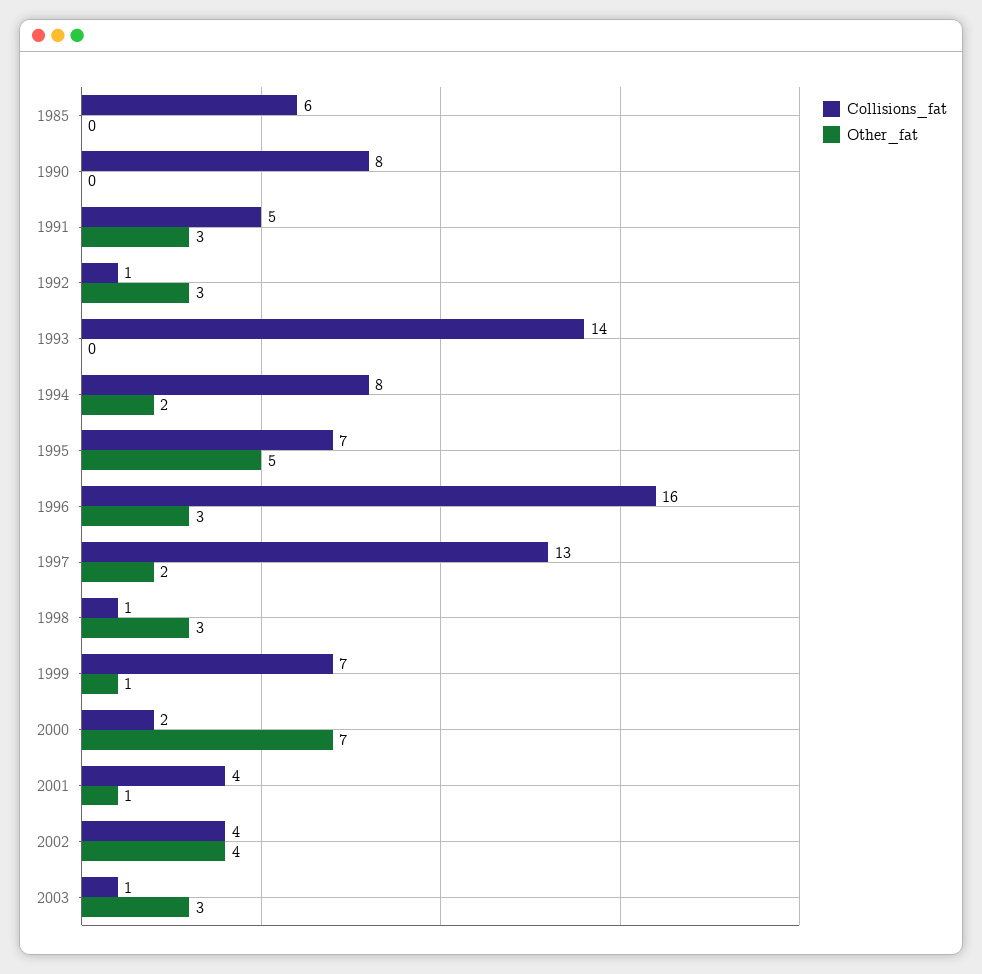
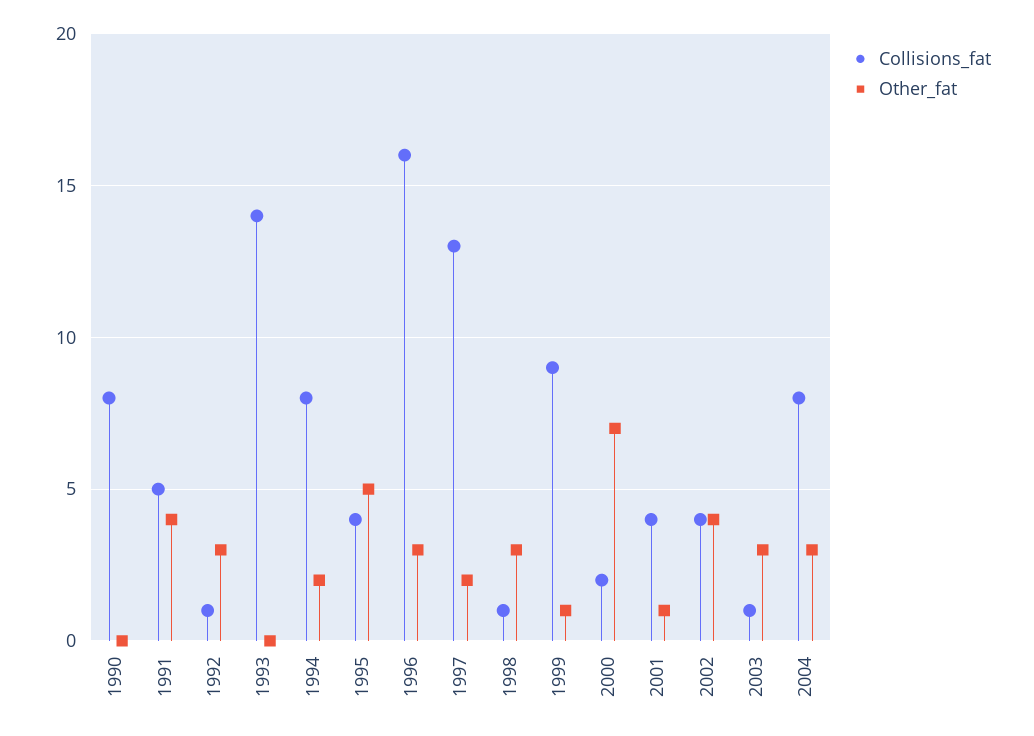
Collisions_fat, 1985: 6 -> none
Other_fat, 1985: 0 -> none
Other_fat, 1991: 3 -> 4
Collisions_fat, 1995: 7 -> 4
Collisions_fat, 1999: 7 -> 9
Collisions_fat, 2004: none -> 8
Other_fat, 2004: none -> 3

